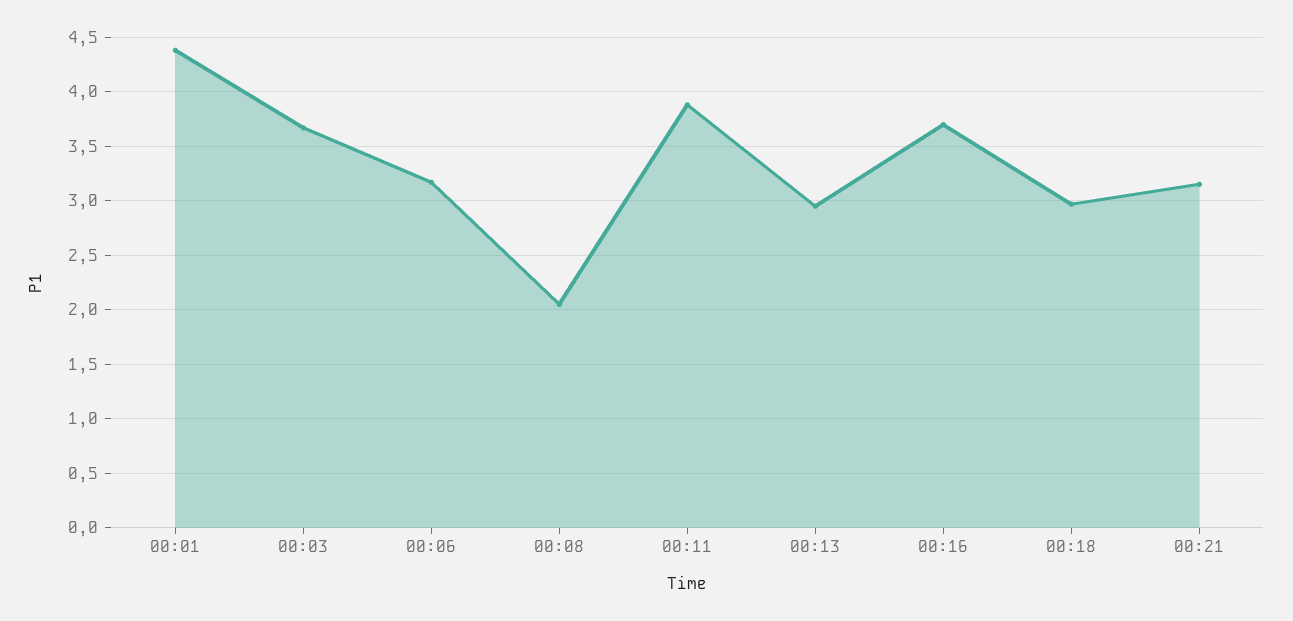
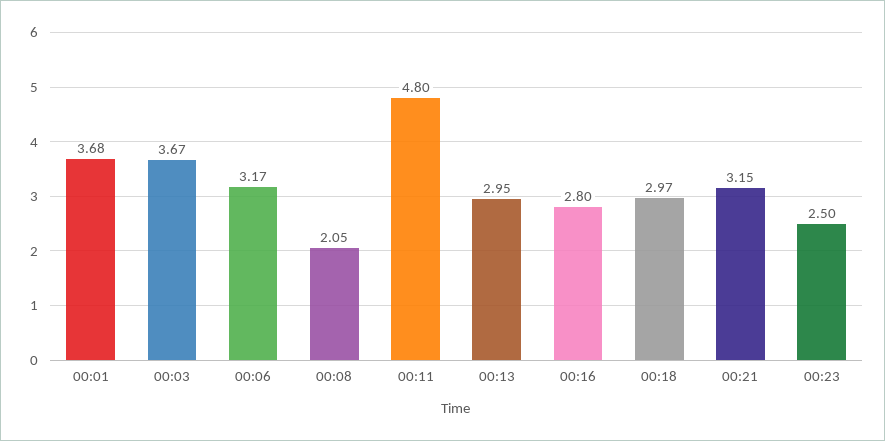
00:01: 4.4 -> 3.68
00:11: 3.9 -> 4.8
00:16: 3.7 -> 2.8
00:23: none -> 2.5

